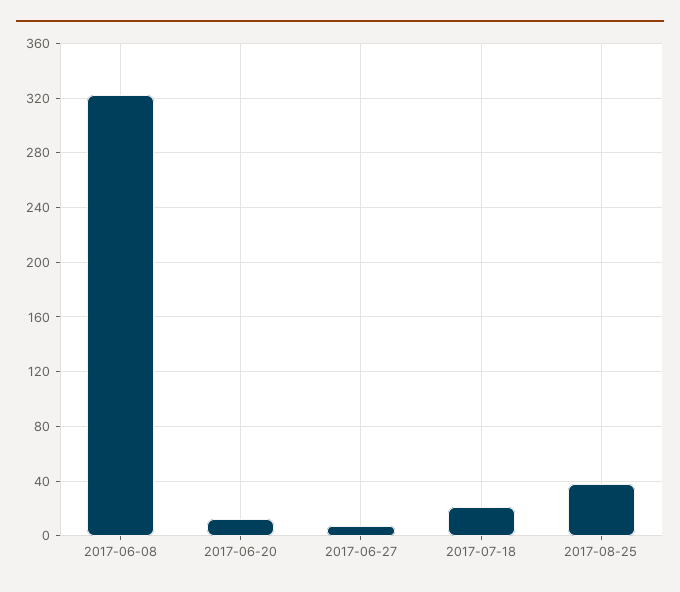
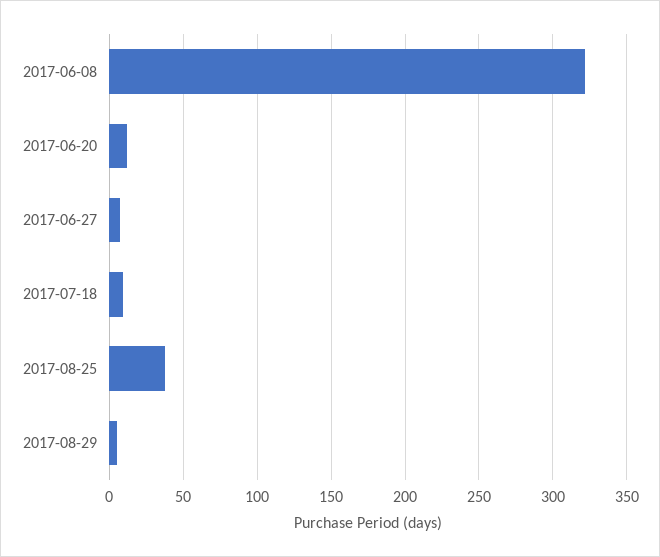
2017-07-18: 20 -> 10
2017-08-29: none -> 5

